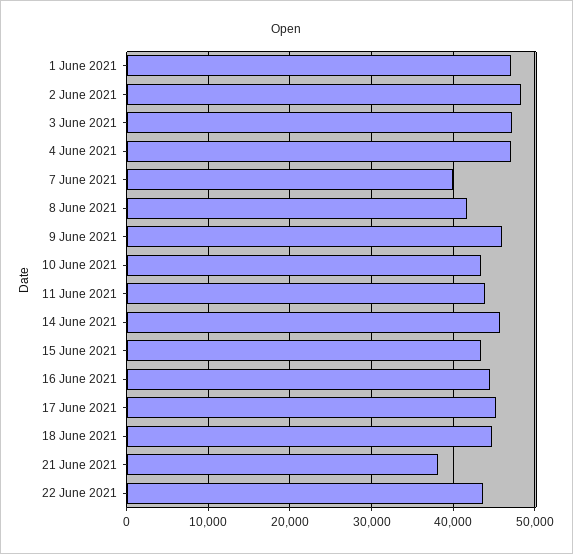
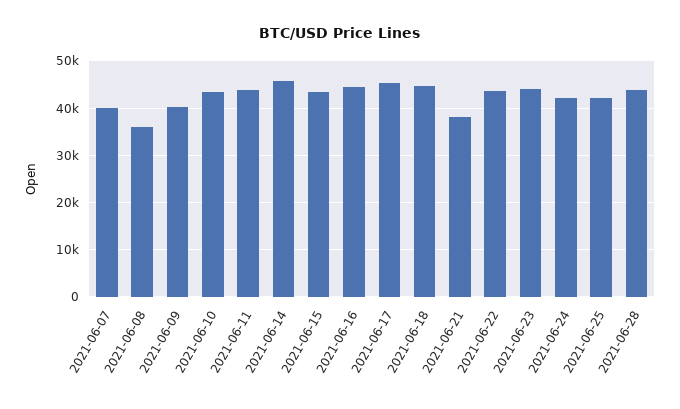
1 June 2021: 47000 -> none
2 June 2021: 48000 -> none
3 June 2021: 47000 -> none
4 June 2021: 47000 -> none
8 June 2021: 42000 -> 36000
9 June 2021: 46000 -> 40000
2021-06-23: none -> 44000
2021-06-24: none -> 42000
2021-06-25: none -> 42000
2021-06-28: none -> 44000

